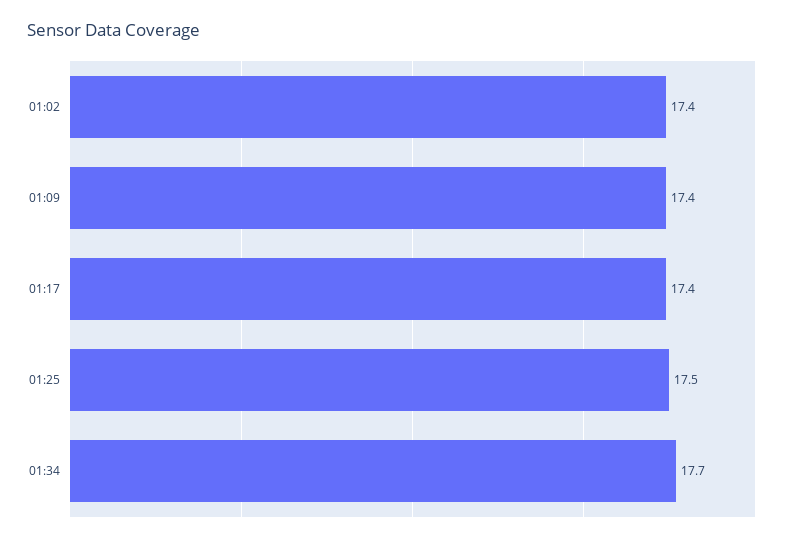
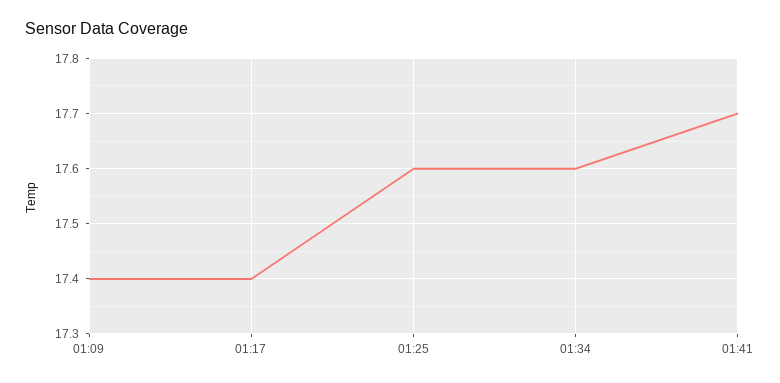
01:02: 17.4 -> none
01:25: 17.5 -> 17.6
01:34: 17.7 -> 17.6
01:41: none -> 17.7

